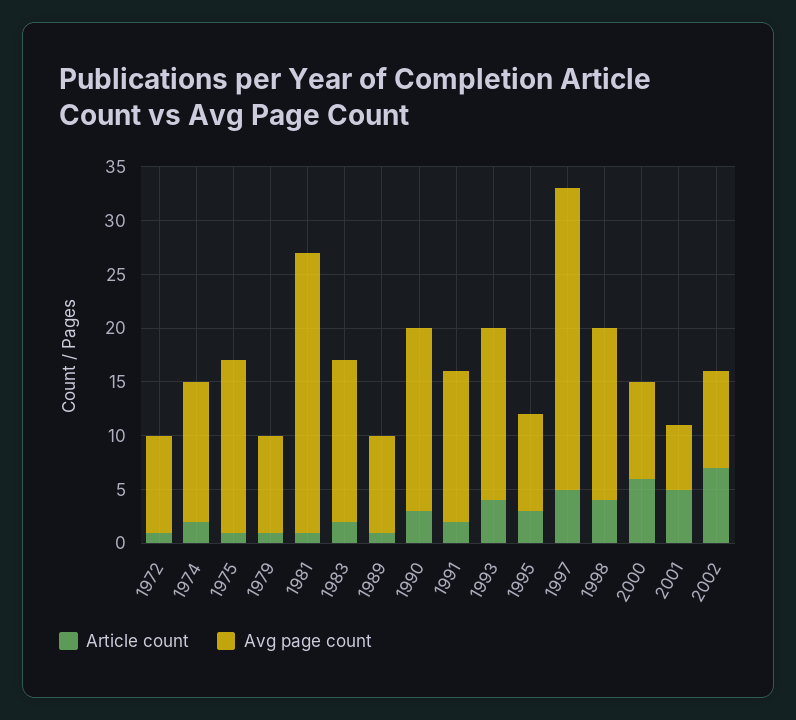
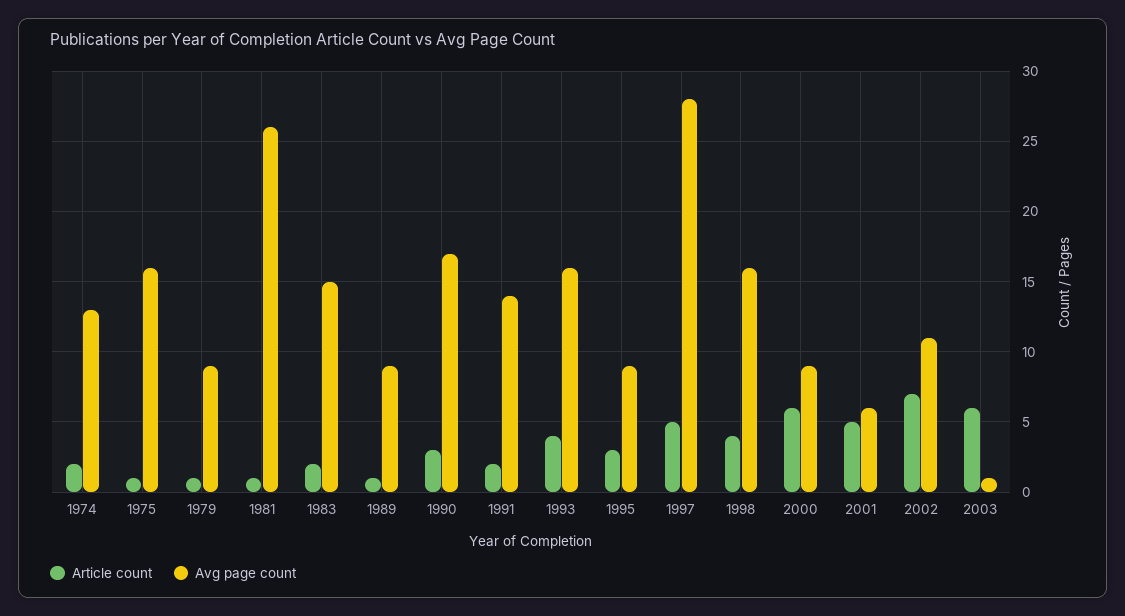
Article count, 1972: 1 -> none
Avg page count, 1972: 9 -> none
Avg page count, 2002: 9 -> 11
Article count, 2003: none -> 6
Avg page count, 2003: none -> 1

